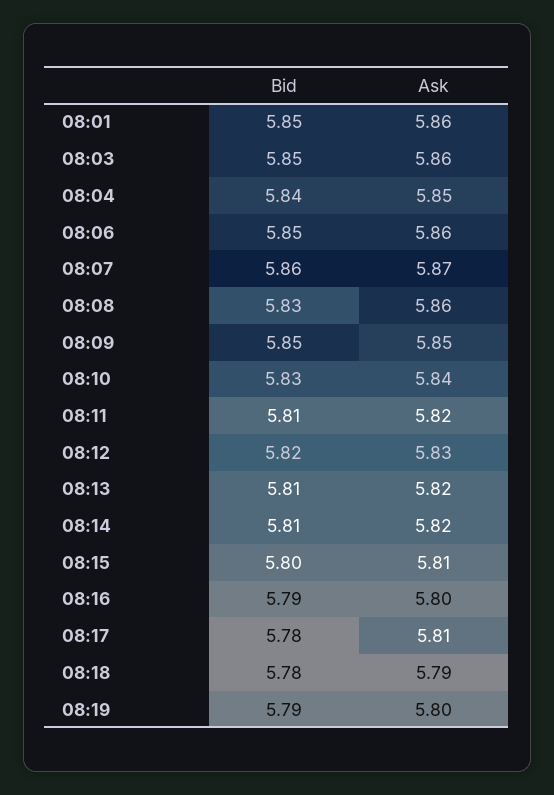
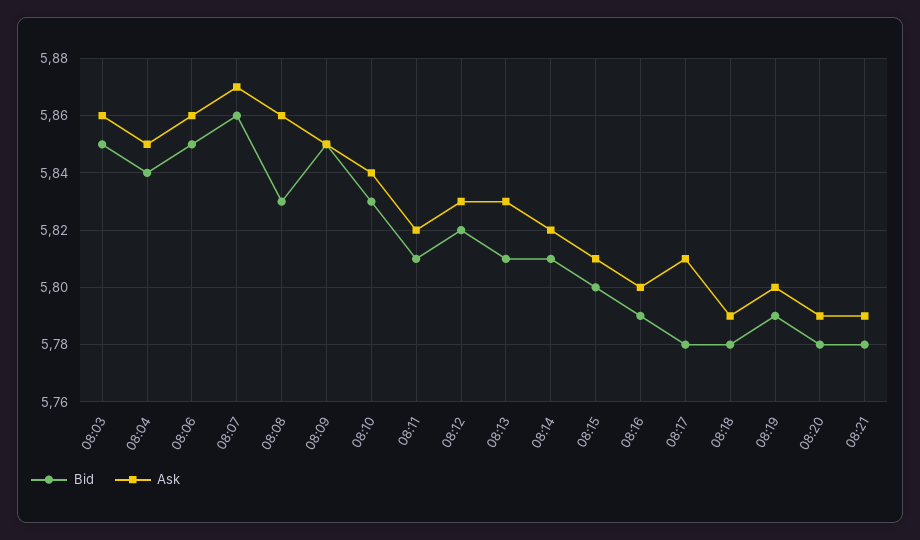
Bid, 08:01: 5.85 -> none
Ask, 08:01: 5.86 -> none
Ask, 08:13: 5.82 -> 5.83
Bid, 08:20: none -> 5.78
Ask, 08:20: none -> 5.79
Bid, 08:21: none -> 5.78
Ask, 08:21: none -> 5.79

